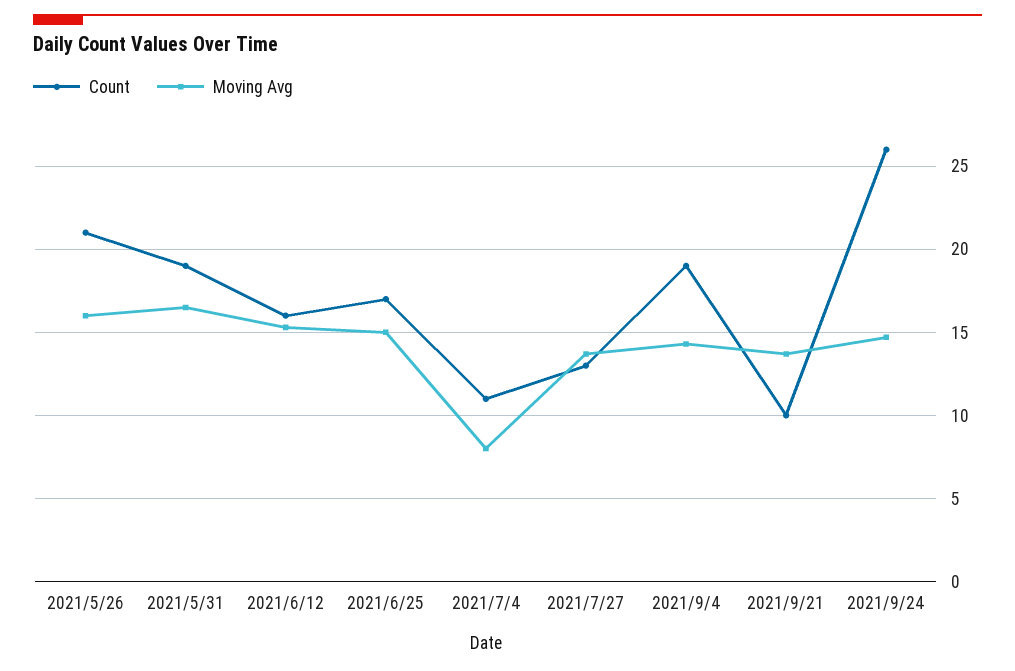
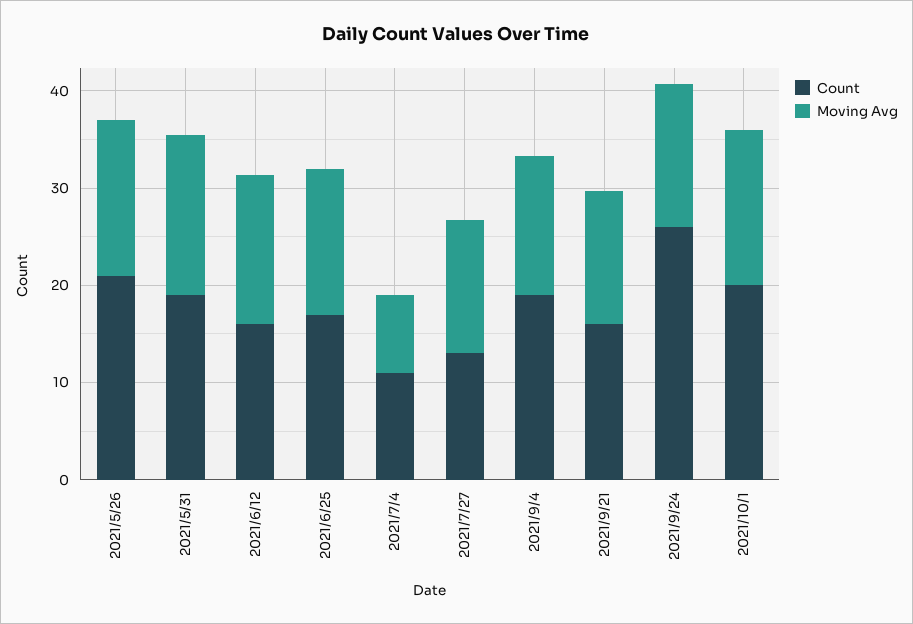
Count, 2021/9/21: 10 -> 16
Count, 2021/10/1: none -> 20
Moving Avg, 2021/10/1: none -> 16

